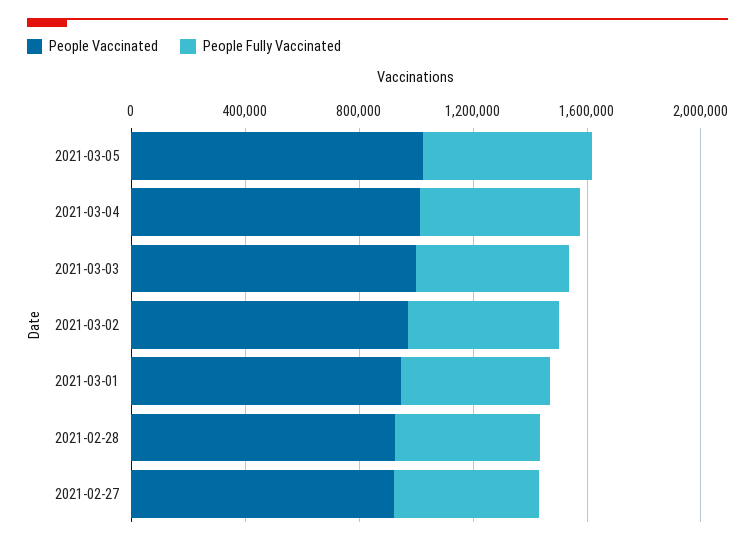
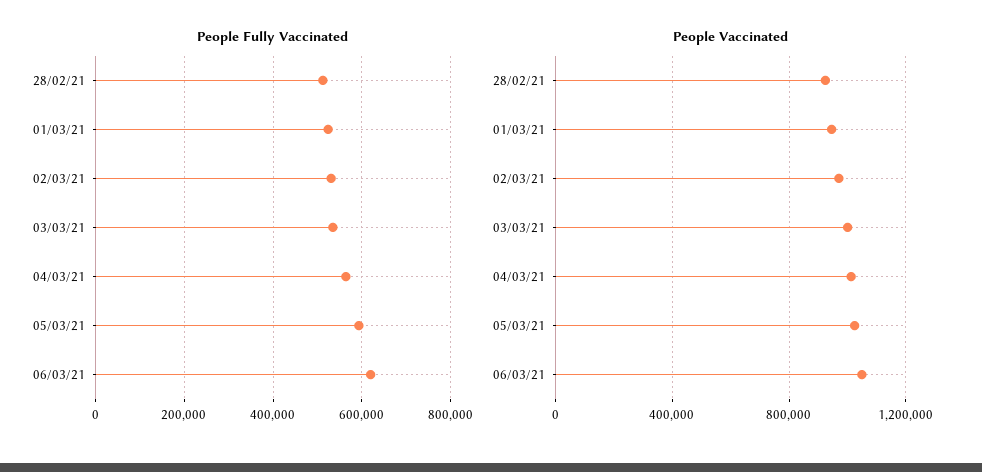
People Vaccinated, 2021-02-27: 900000 -> none
People Fully Vaccinated, 2021-02-27: 500000 -> none
People Fully Vaccinated, 06/03/21: none -> 620000
People Vaccinated, 06/03/21: none -> 1050000

